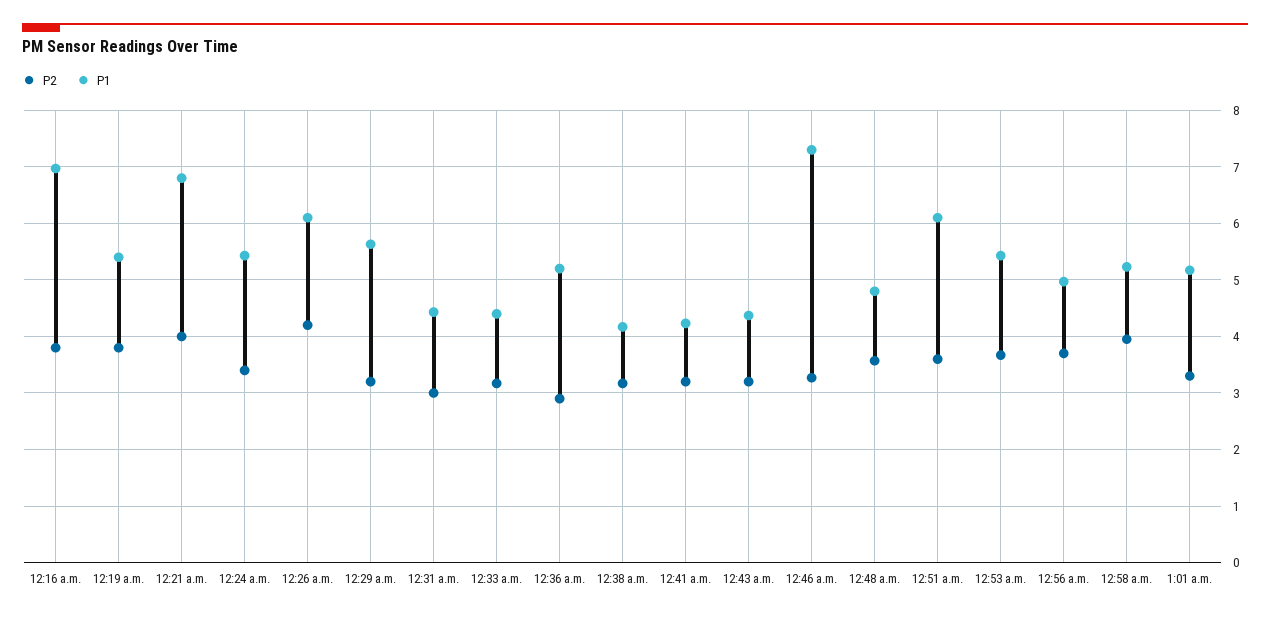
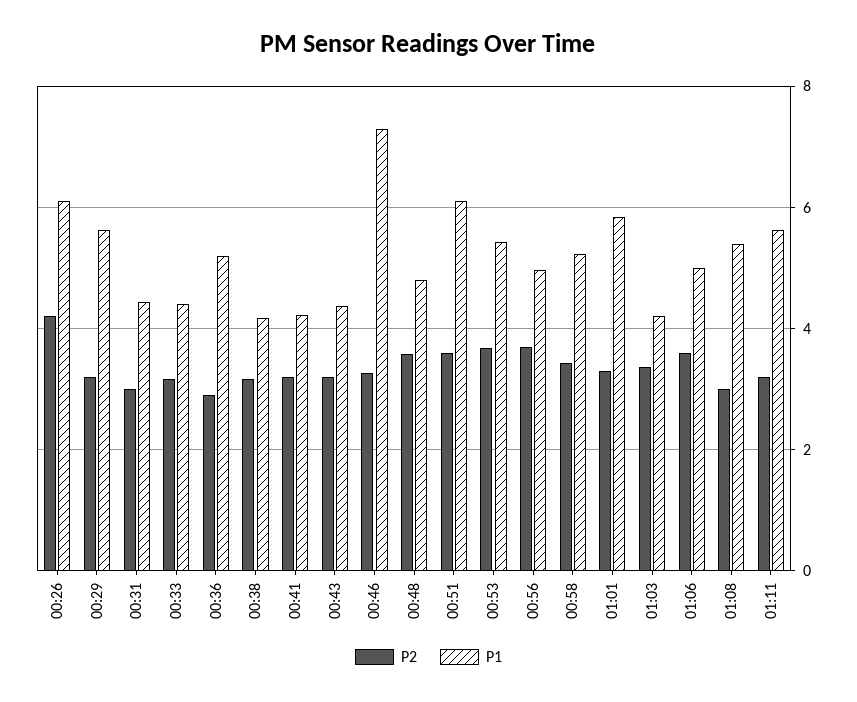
P2, 12:16 a.m.: 3.8 -> none
P1, 12:16 a.m.: 7 -> none
P2, 12:19 a.m.: 3.8 -> none
P1, 12:19 a.m.: 5.4 -> none
P2, 12:21 a.m.: 4 -> none
P1, 12:21 a.m.: 6.8 -> none
P2, 12:24 a.m.: 3.4 -> none
P1, 12:24 a.m.: 5.4 -> none
P2, 12:58 a.m.: 4 -> 3.4
P1, 1:01 a.m.: 5.2 -> 5.8
P2, 01:03: none -> 3.4
P1, 01:03: none -> 4.2
P2, 01:06: none -> 3.6
P1, 01:06: none -> 5
P2, 01:08: none -> 3
P1, 01:08: none -> 5.4
P2, 01:11: none -> 3.2
P1, 01:11: none -> 5.6

